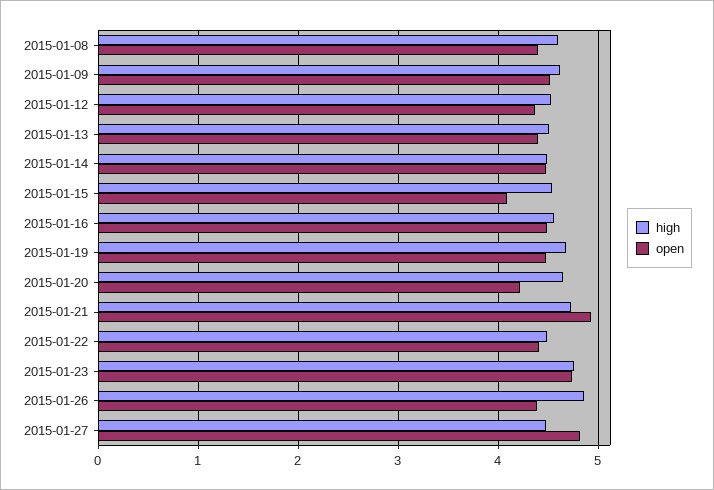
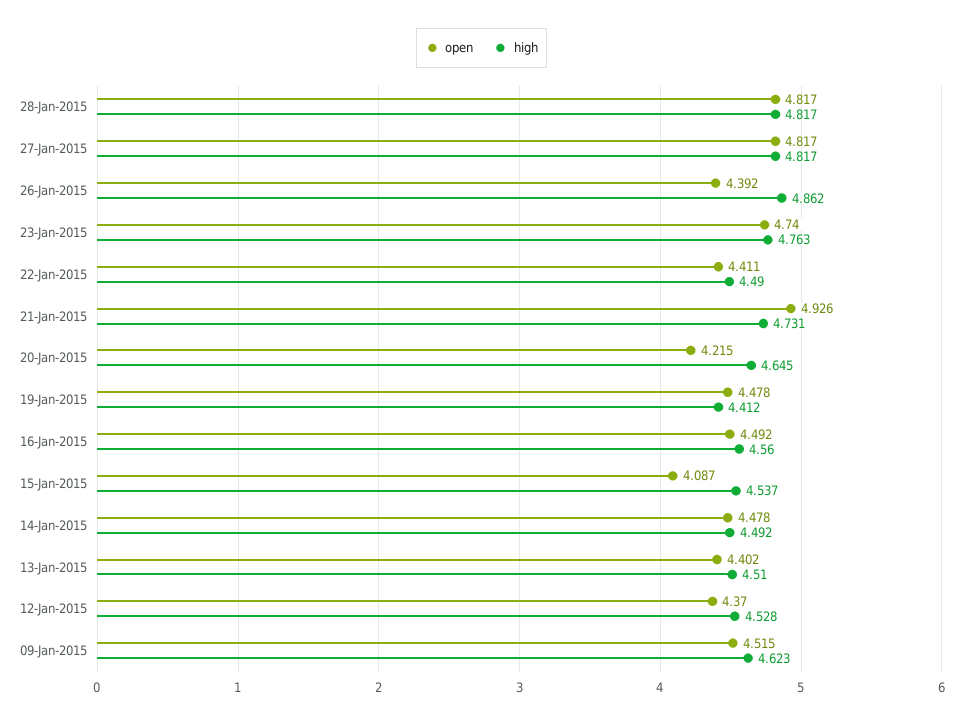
high, 2015-01-08: 4.6 -> none
open, 2015-01-08: 4.4 -> none
high, 2015-01-19: 4.7 -> 4.412
high, 2015-01-27: 4.5 -> 4.817
open, 28-Jan-2015: none -> 4.817
high, 28-Jan-2015: none -> 4.817

